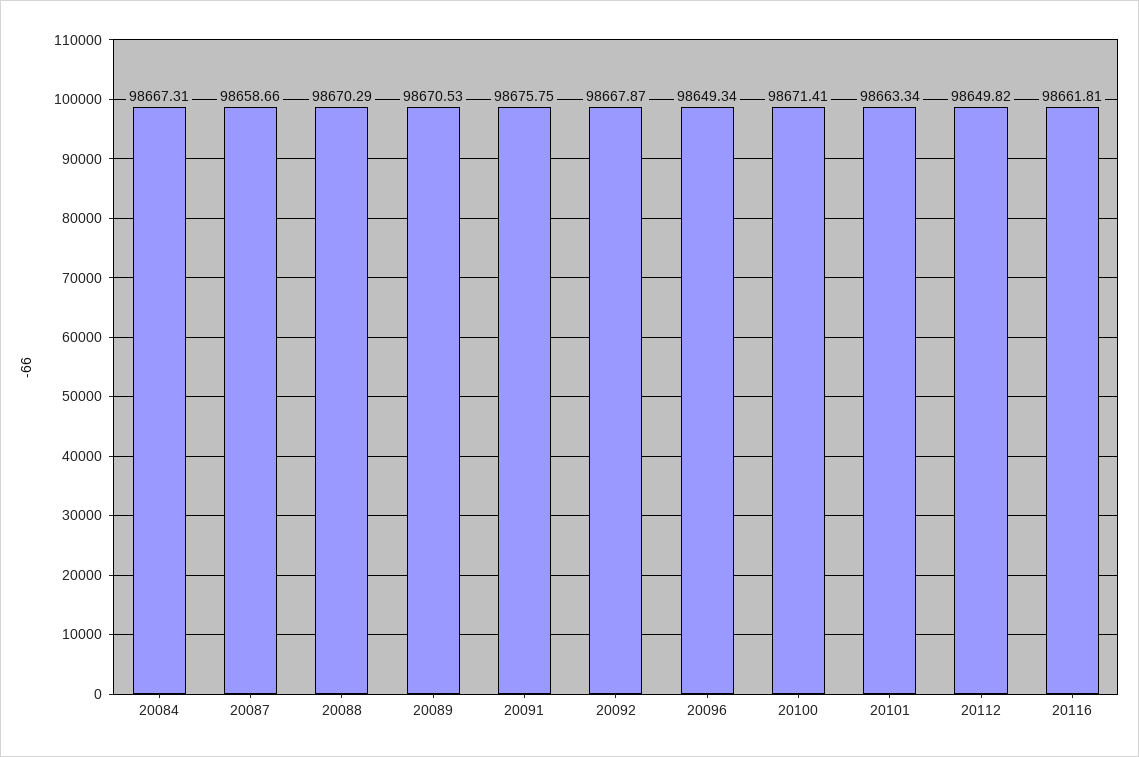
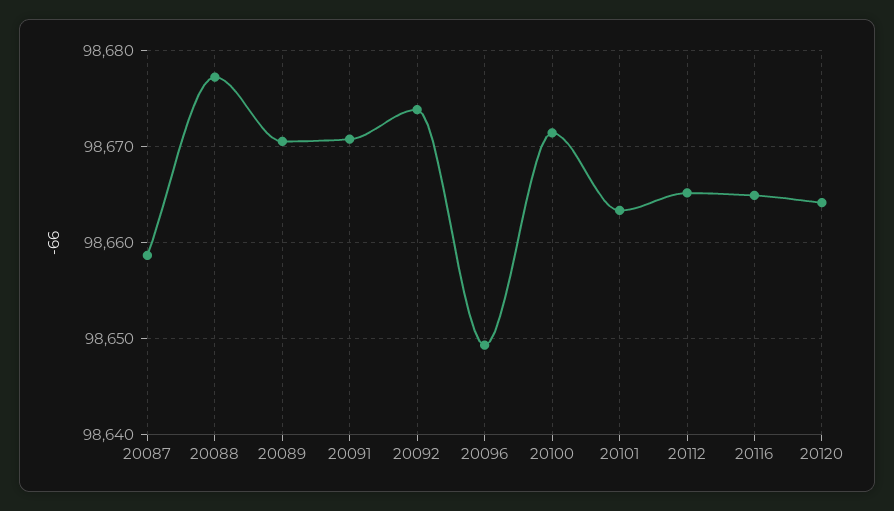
20084: 98667.31 -> none
20088: 98670.29 -> 98677
20091: 98675.75 -> 98671
20092: 98667.87 -> 98674
20112: 98649.82 -> 98665
20116: 98661.81 -> 98665
20120: none -> 98664

